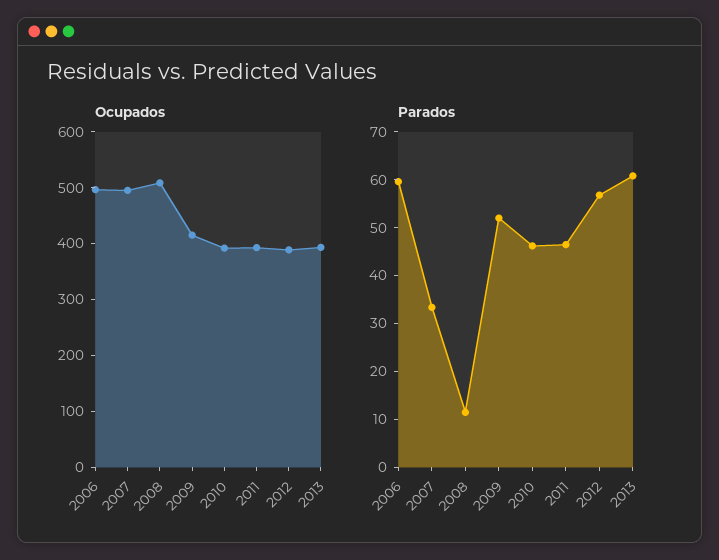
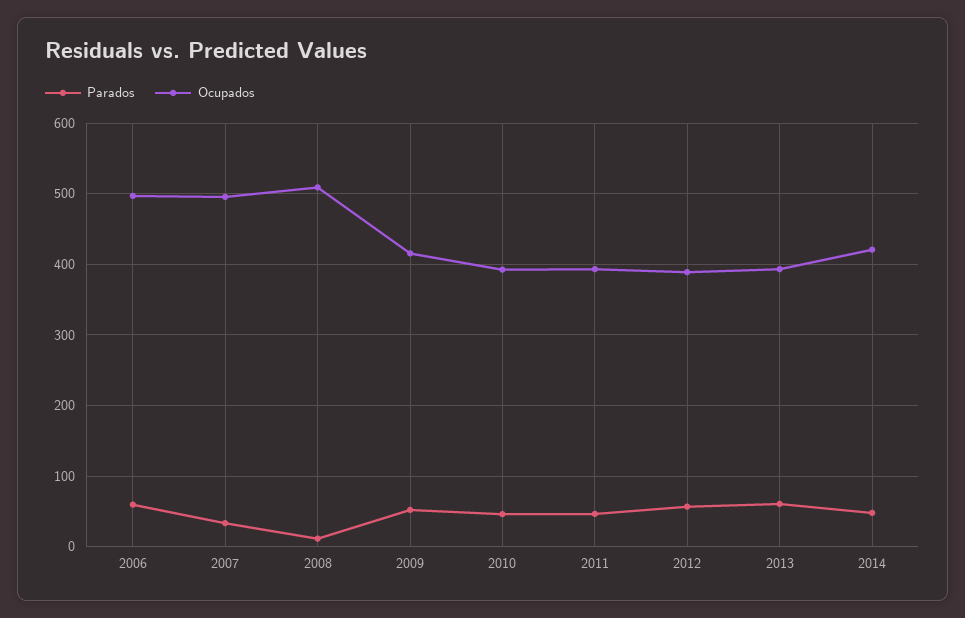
Parados, 2014: none -> 50
Ocupados, 2014: none -> 420

